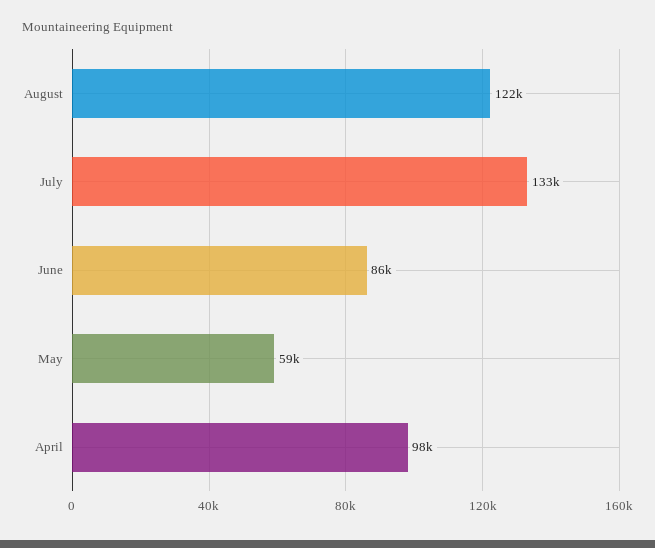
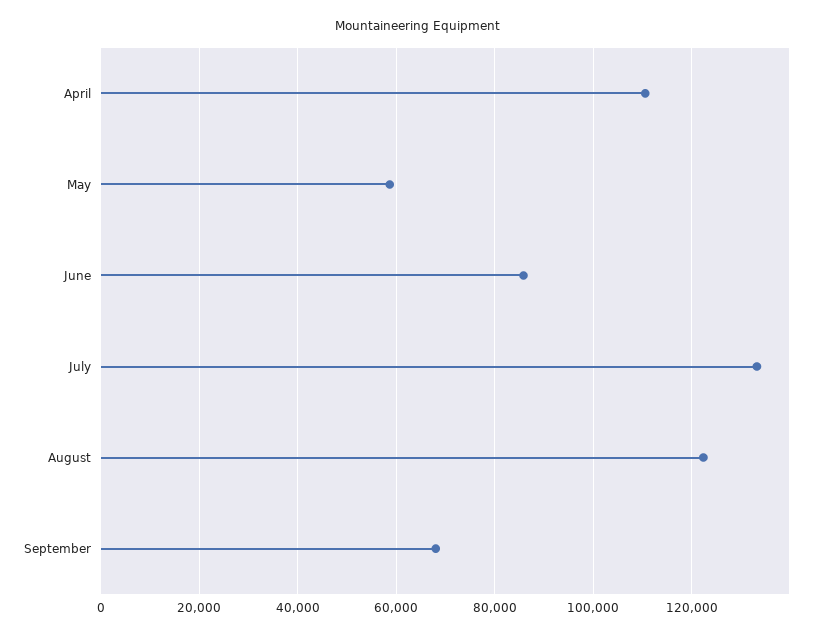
April: 98000 -> 110000
September: none -> 68000

